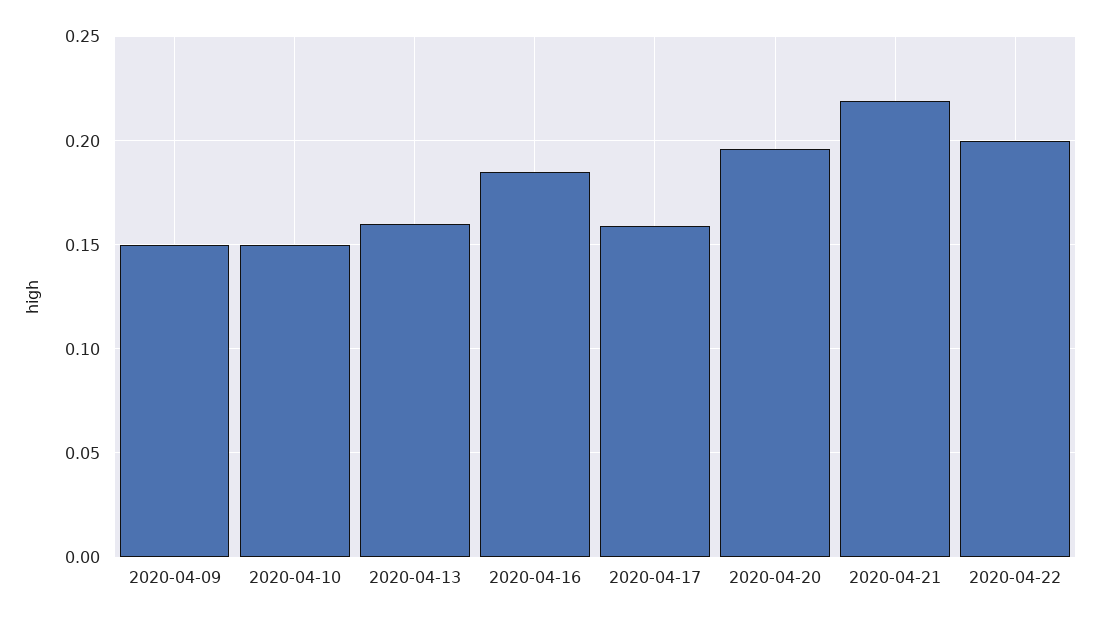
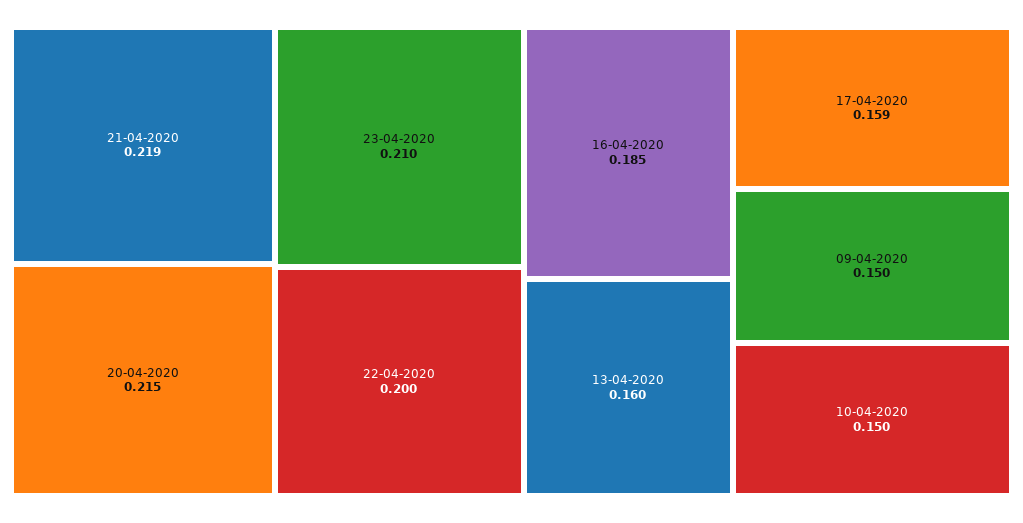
2020-04-20: 0.195 -> 0.215
23-04-2020: none -> 0.21

